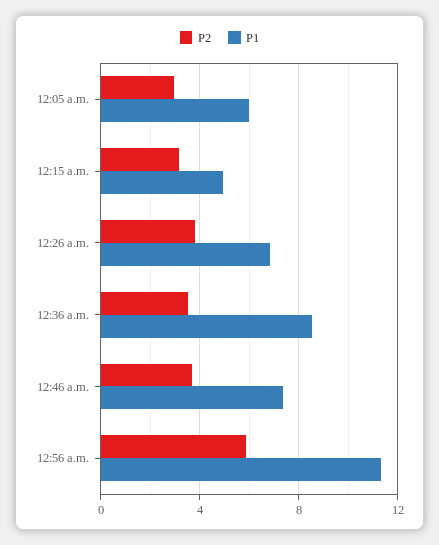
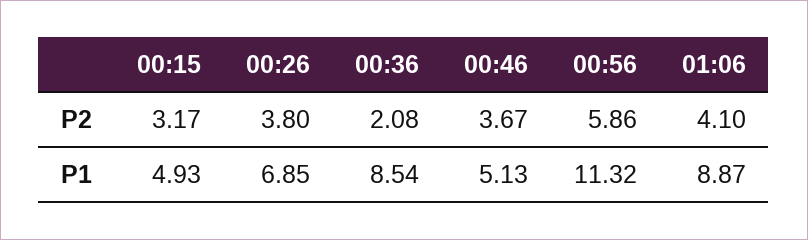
P2, 12:05 a.m.: 3 -> none
P1, 12:05 a.m.: 6 -> none
P2, 12:36 a.m.: 3.5 -> 2.08
P1, 12:46 a.m.: 7.5 -> 5.13
P2, 01:06: none -> 4.1
P1, 01:06: none -> 8.87

